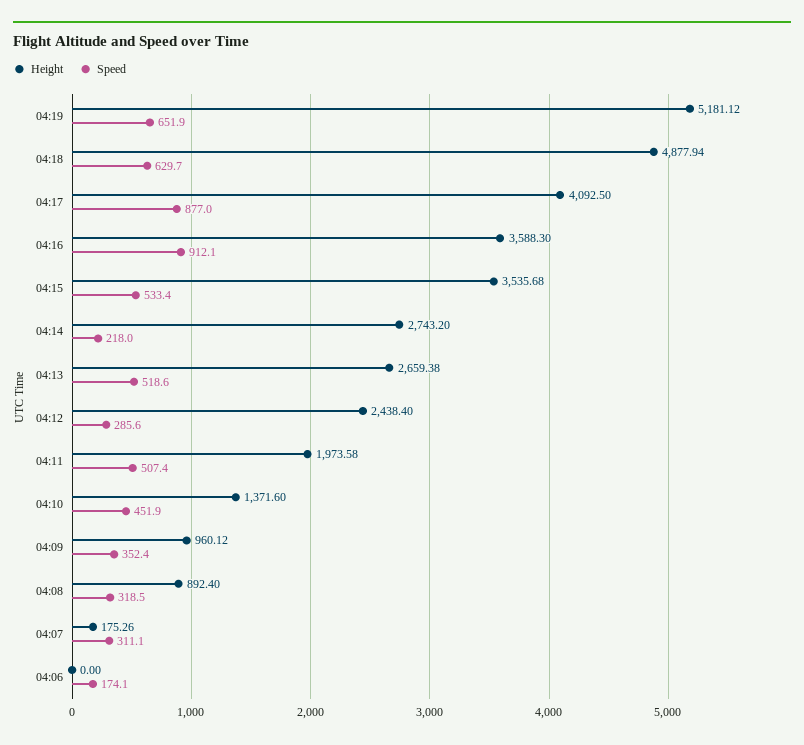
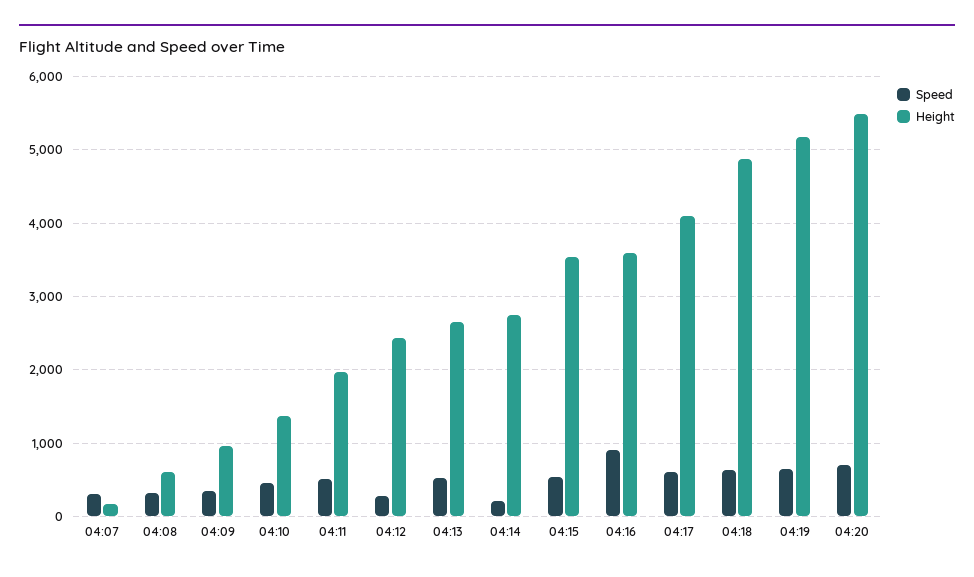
Speed, 04:17: 877 -> 600
Height, 04:08: 892.4 -> 600
Height, 04:06: 0 -> none
Speed, 04:06: 174.1 -> none
Speed, 04:20: none -> 700
Height, 04:20: none -> 5500

